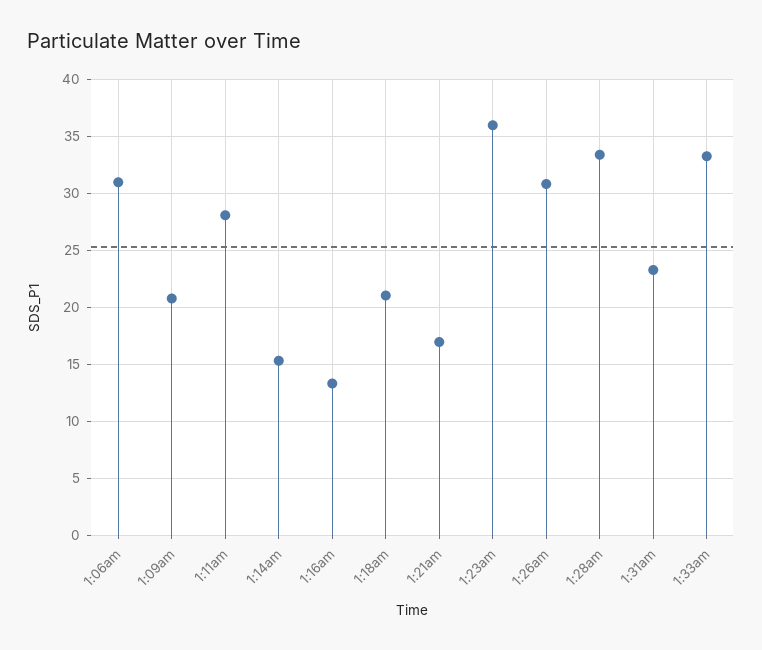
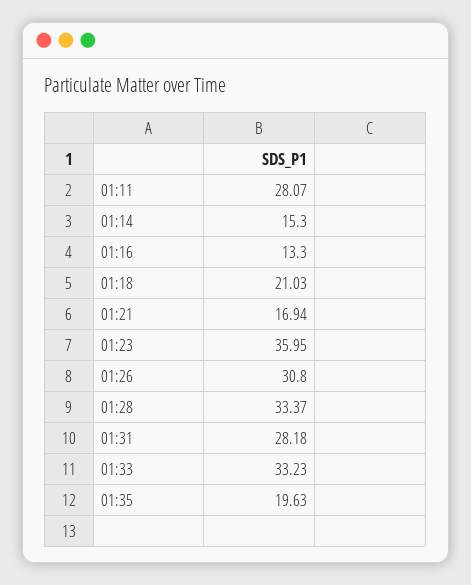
1:06am: 31 -> none
1:09am: 21 -> none
1:31am: 23 -> 28.18
01:35: none -> 19.63

